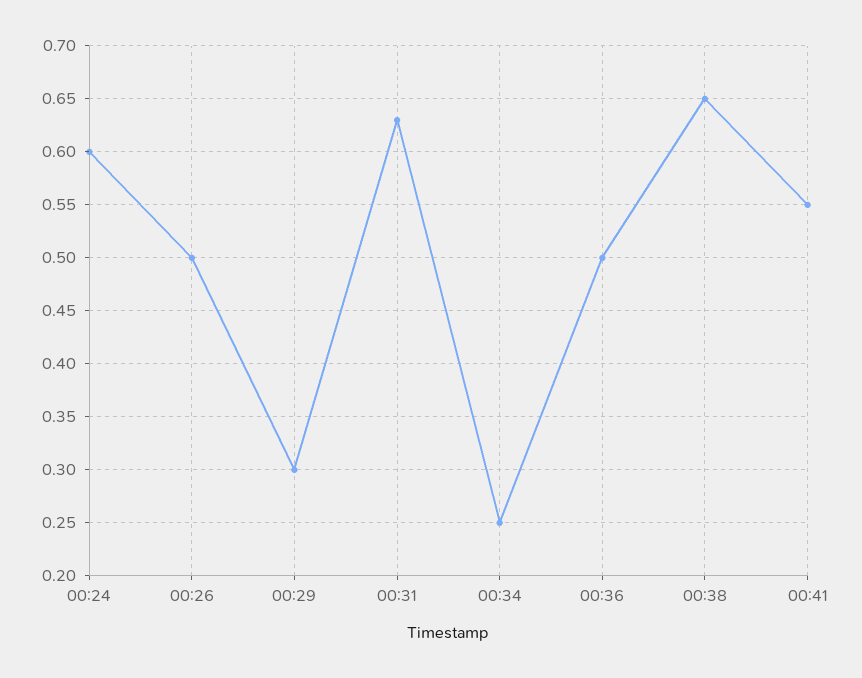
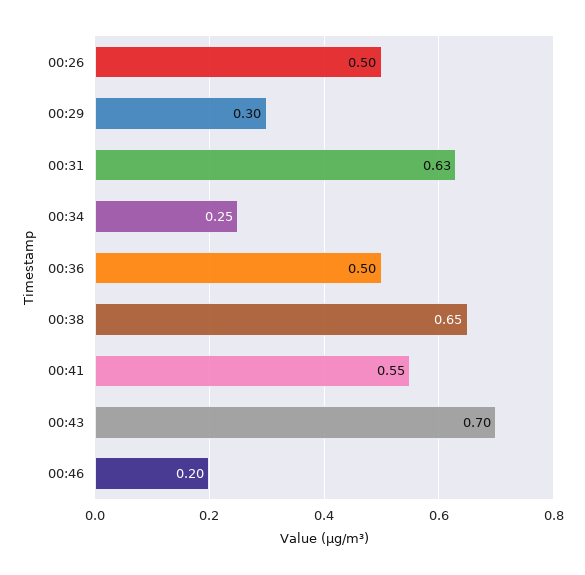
00:24: 0.6 -> none
00:43: none -> 0.7
00:46: none -> 0.2

